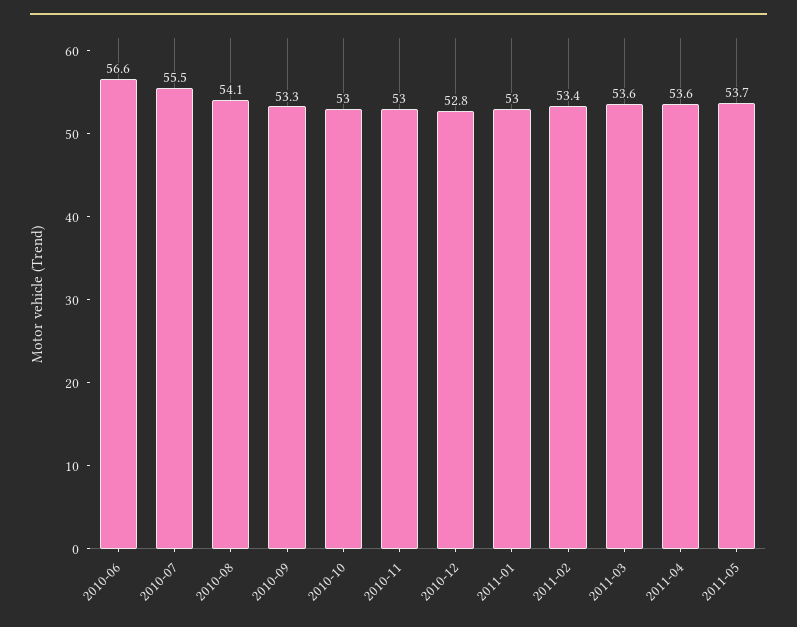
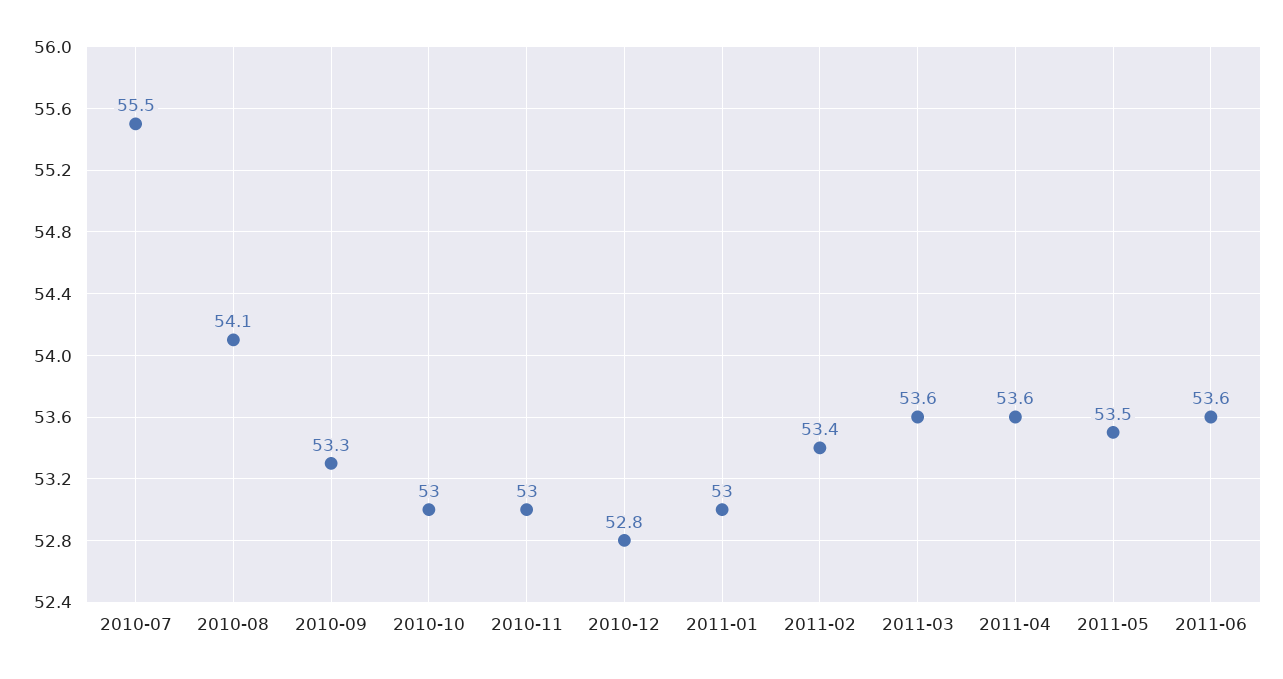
2010-06: 56.6 -> none
2011-05: 53.7 -> 53.5
2011-06: none -> 53.6

